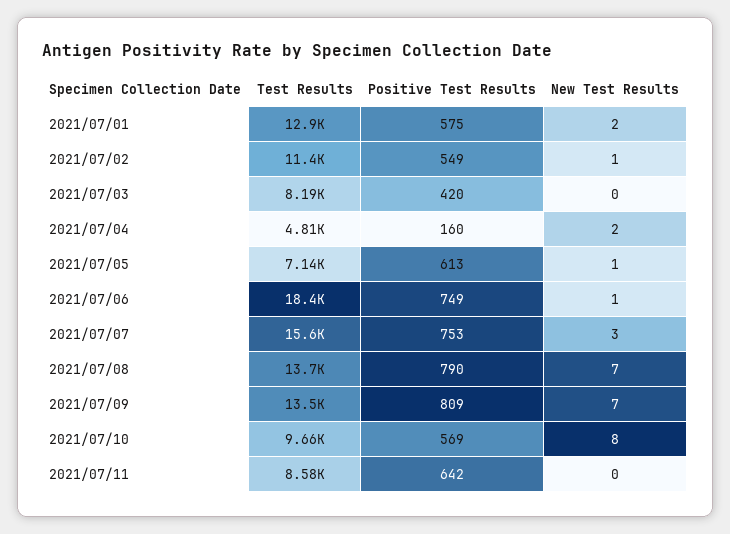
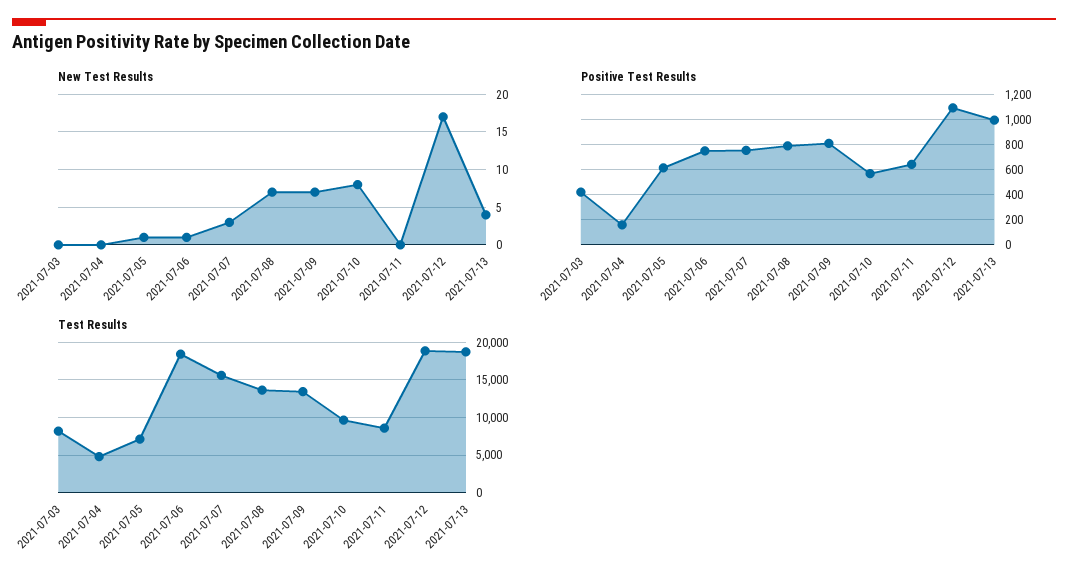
Test Results, 2021/07/01: 12900 -> none
Positive Test Results, 2021/07/01: 575 -> none
New Test Results, 2021/07/01: 2 -> none
Test Results, 2021/07/02: 11400 -> none
Positive Test Results, 2021/07/02: 549 -> none
New Test Results, 2021/07/02: 1 -> none
New Test Results, 2021/07/04: 2 -> 0
New Test Results, 2021-07-12: none -> 17
New Test Results, 2021-07-13: none -> 4
Positive Test Results, 2021-07-12: none -> 1100
Positive Test Results, 2021-07-13: none -> 1000
Test Results, 2021-07-12: none -> 19000
Test Results, 2021-07-13: none -> 19000

